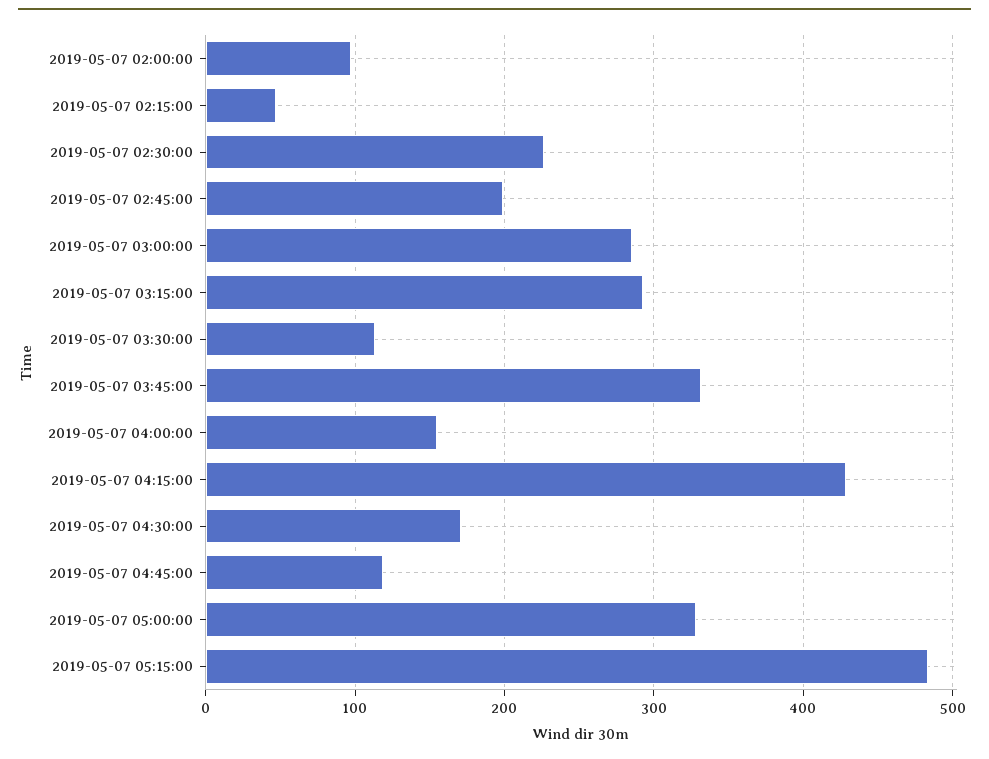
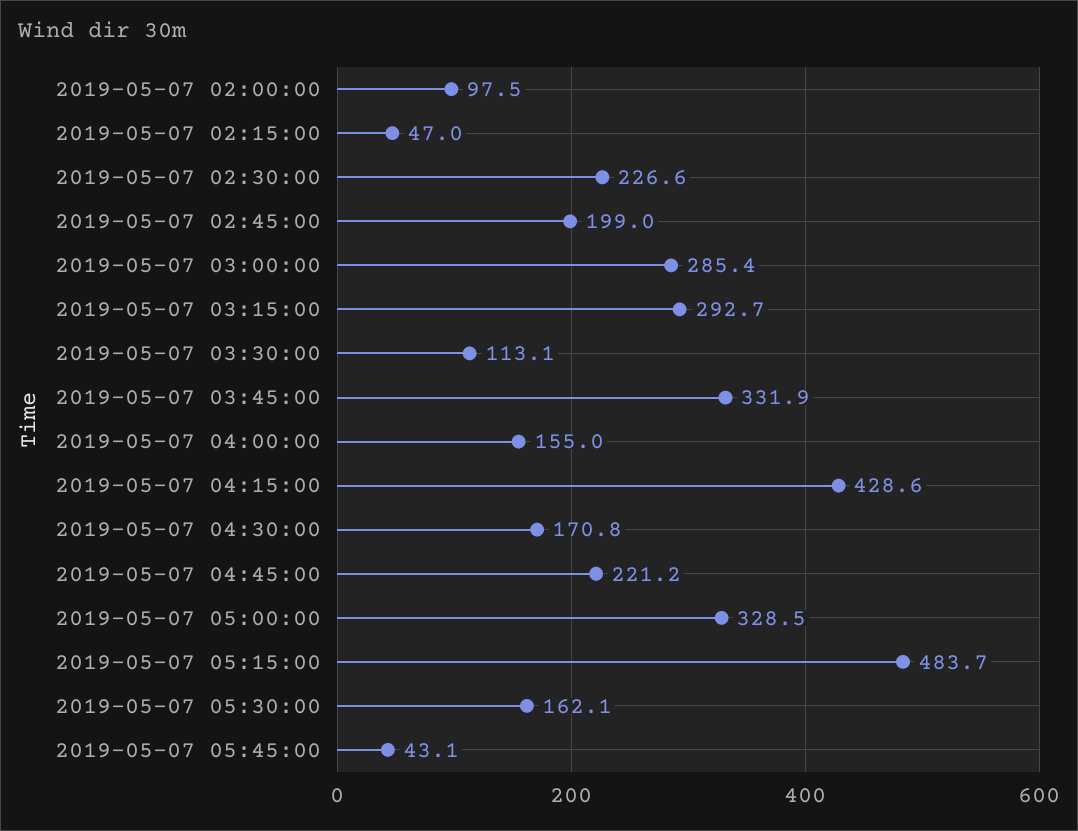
2019-05-07 04:45:00: 120 -> 221.2
2019-05-07 05:30:00: none -> 162.1
2019-05-07 05:45:00: none -> 43.1

